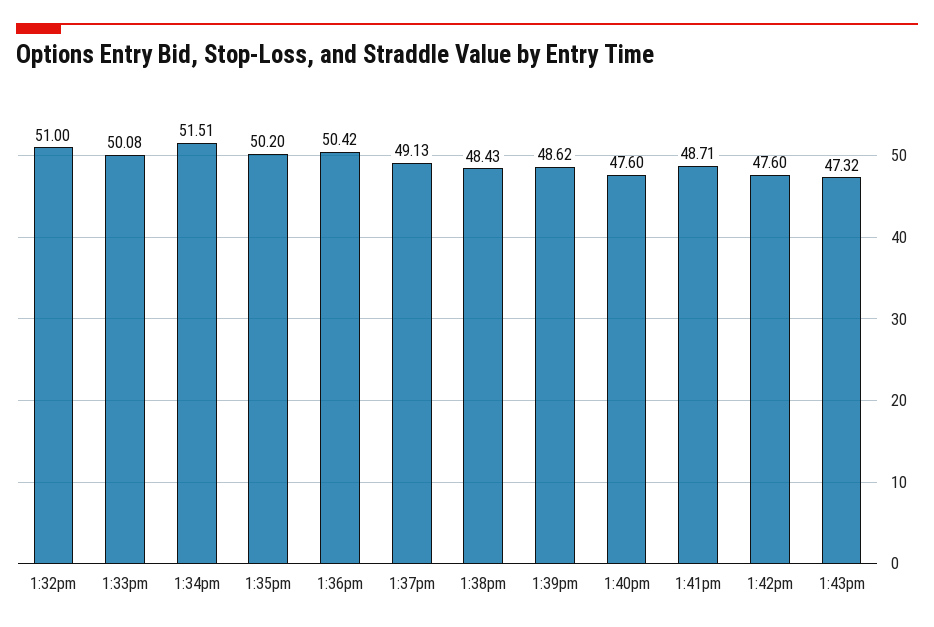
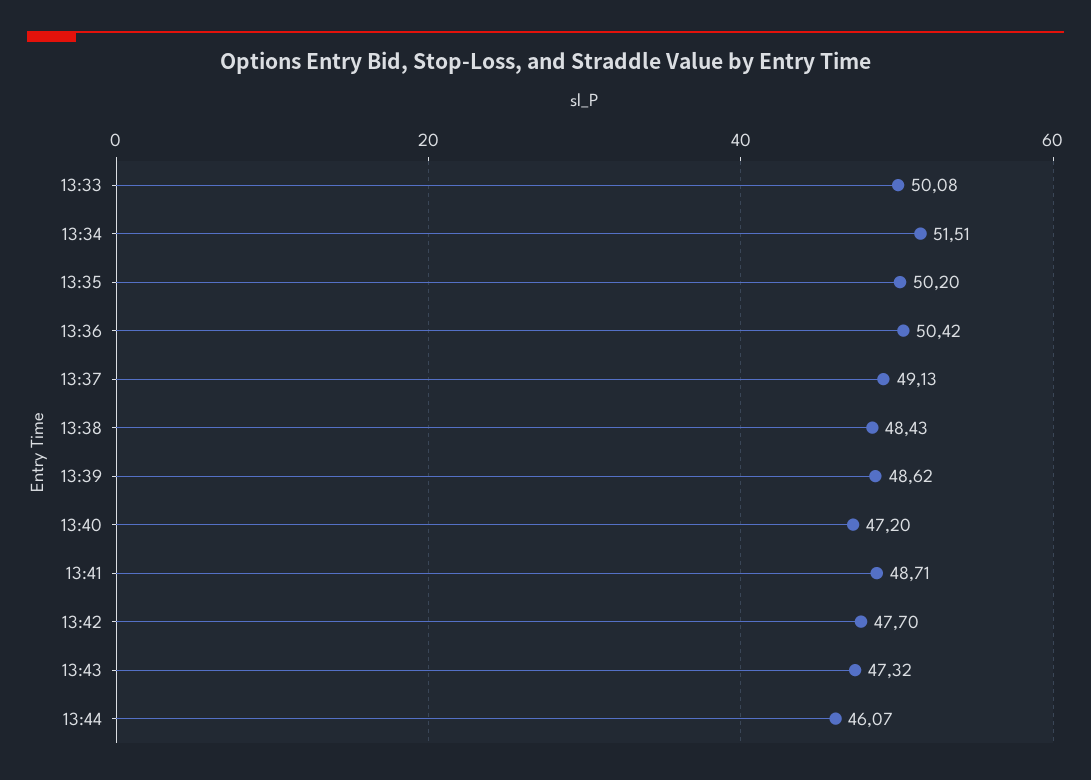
1:32pm: 51 -> none
1:40pm: 47.6 -> 47.2
1:42pm: 47.6 -> 47.7
13:44: none -> 46.07

